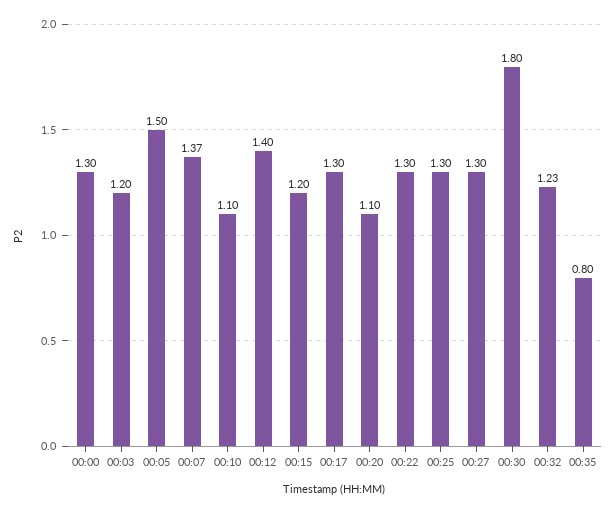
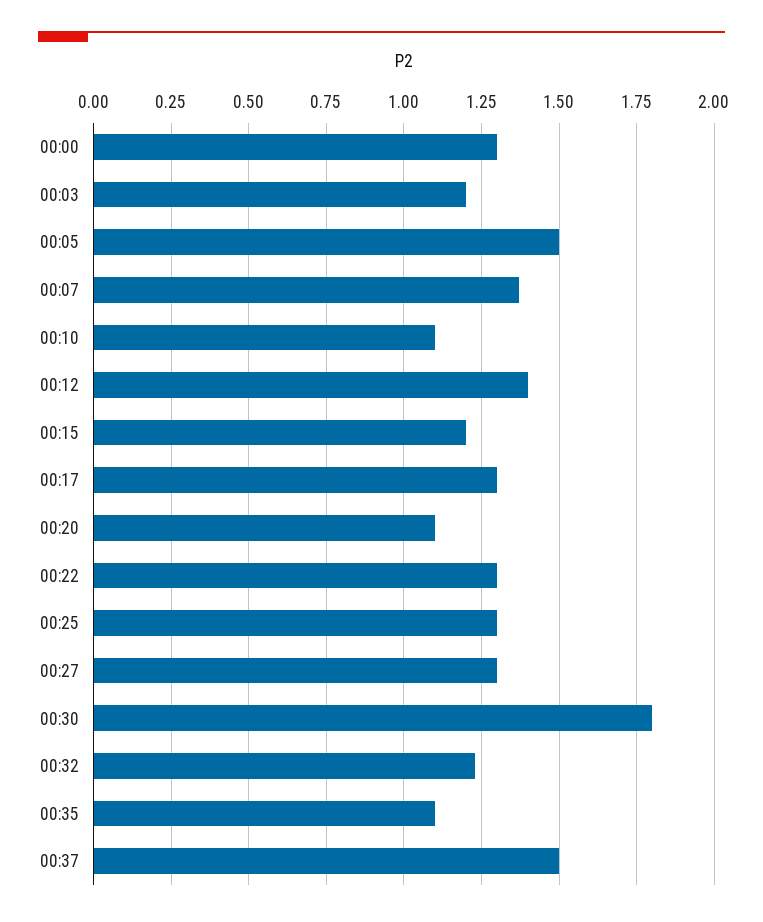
00:35: 0.8 -> 1.1
00:37: none -> 1.5

